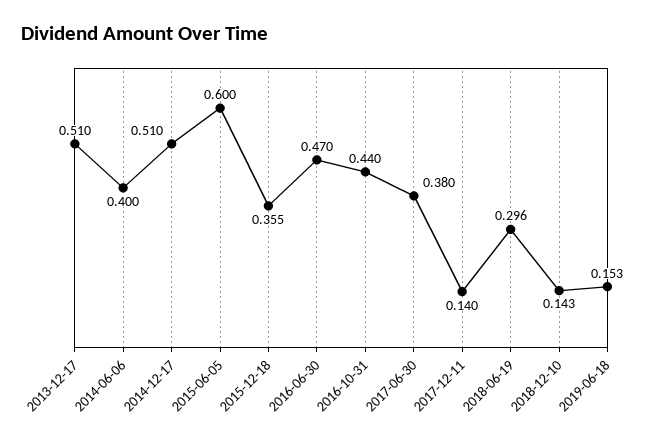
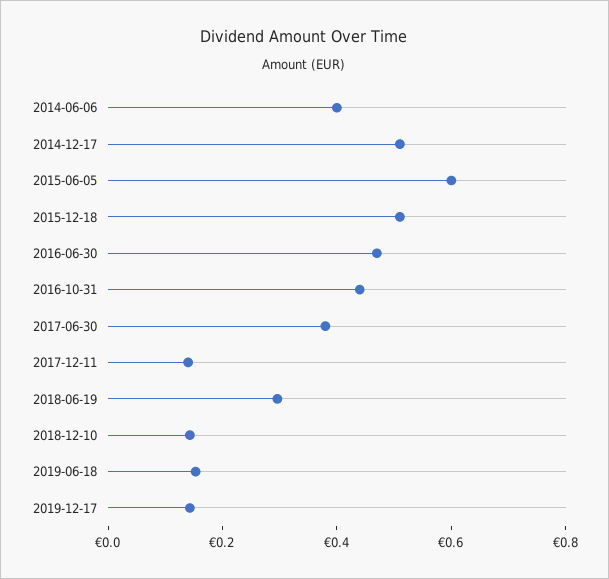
2013-12-17: 0.51 -> none
2015-12-18: 0.355 -> 0.5
2019-12-17: none -> 0.15

